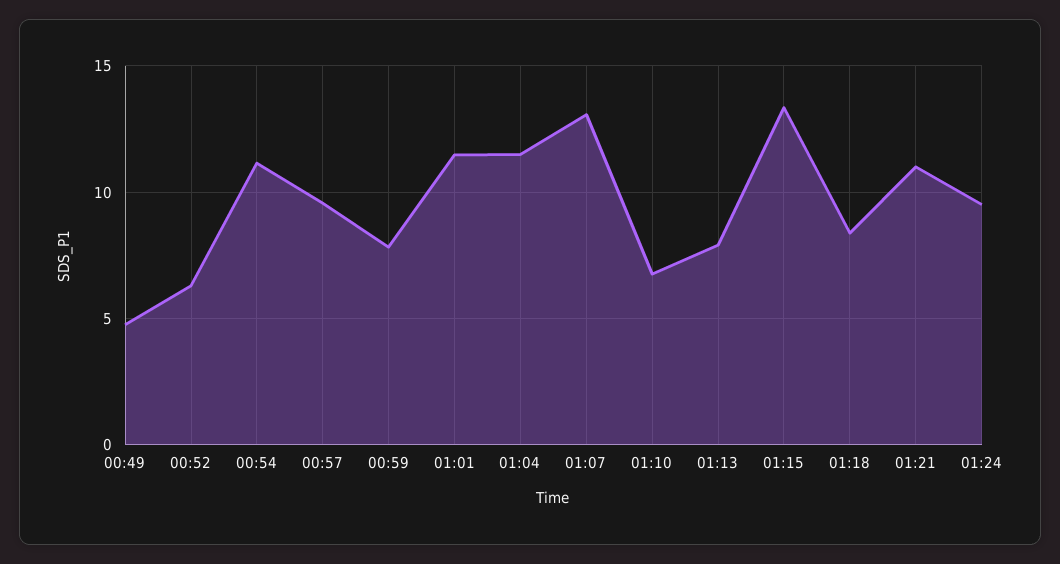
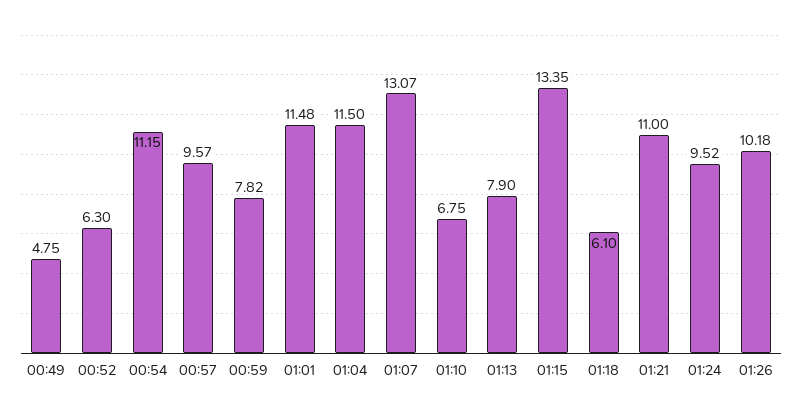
01:18: 8.5 -> 6.1
01:26: none -> 10.18

